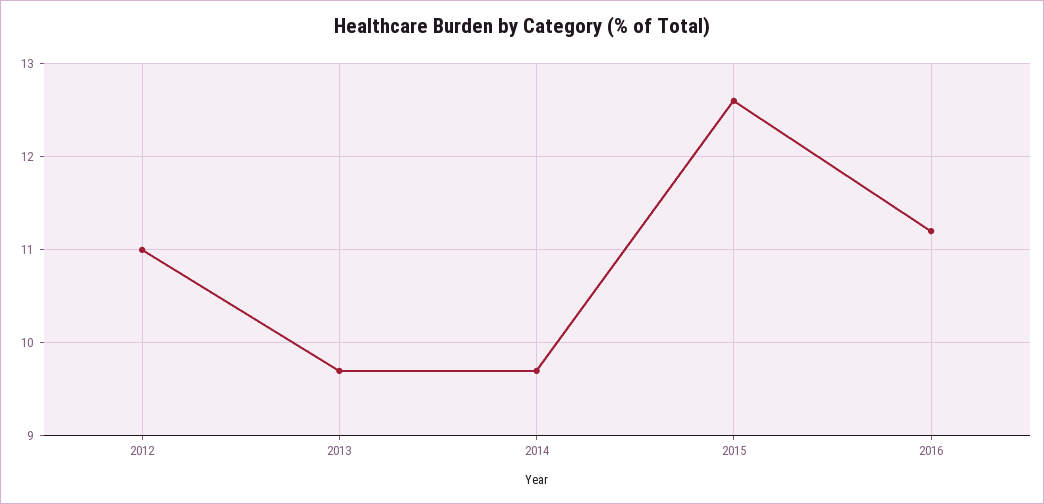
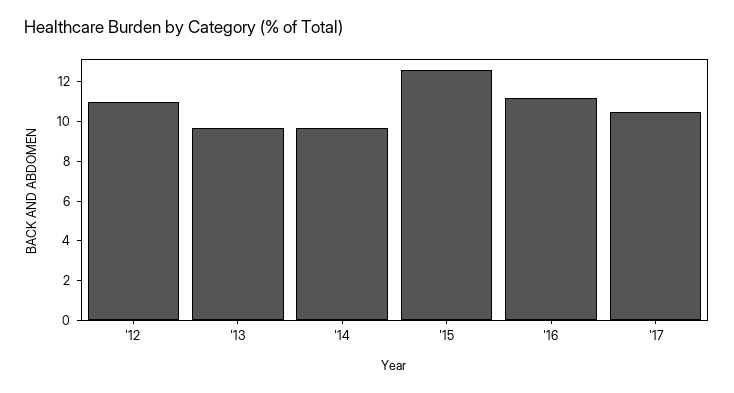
'17: none -> 10.5

